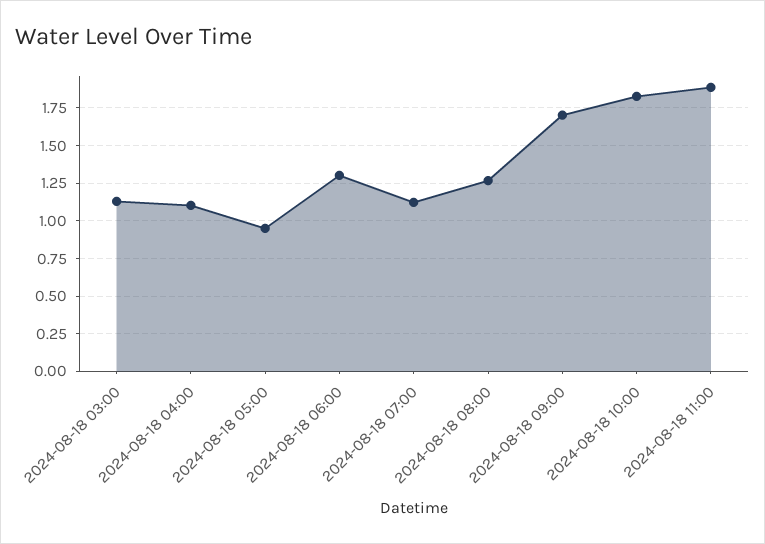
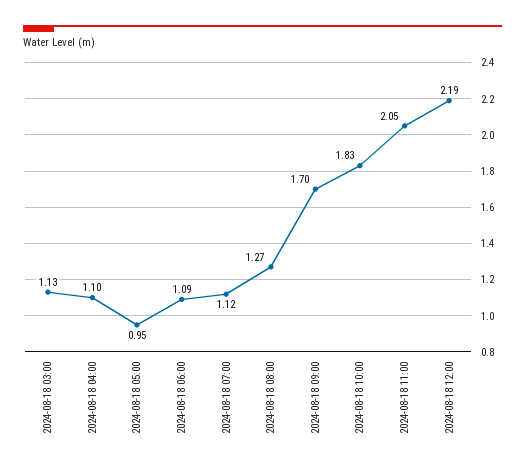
2024-08-18 06:00: 1.3 -> 1.09
2024-08-18 11:00: 1.9 -> 2.05
2024-08-18 12:00: none -> 2.19

